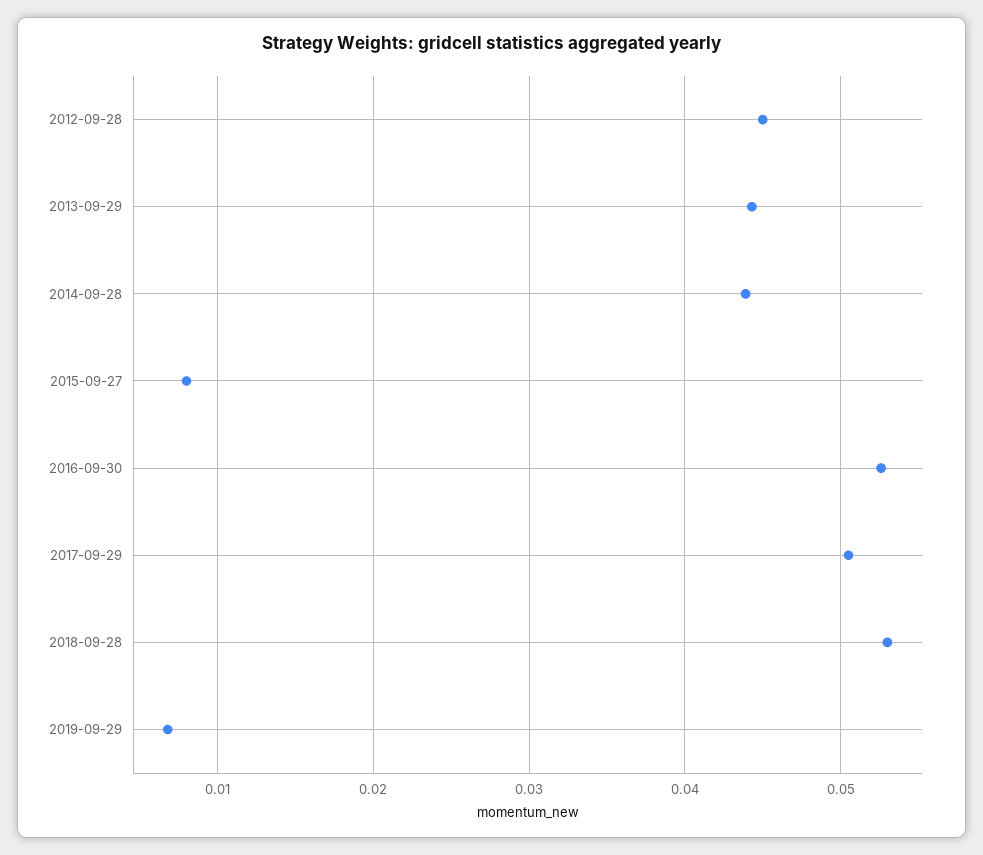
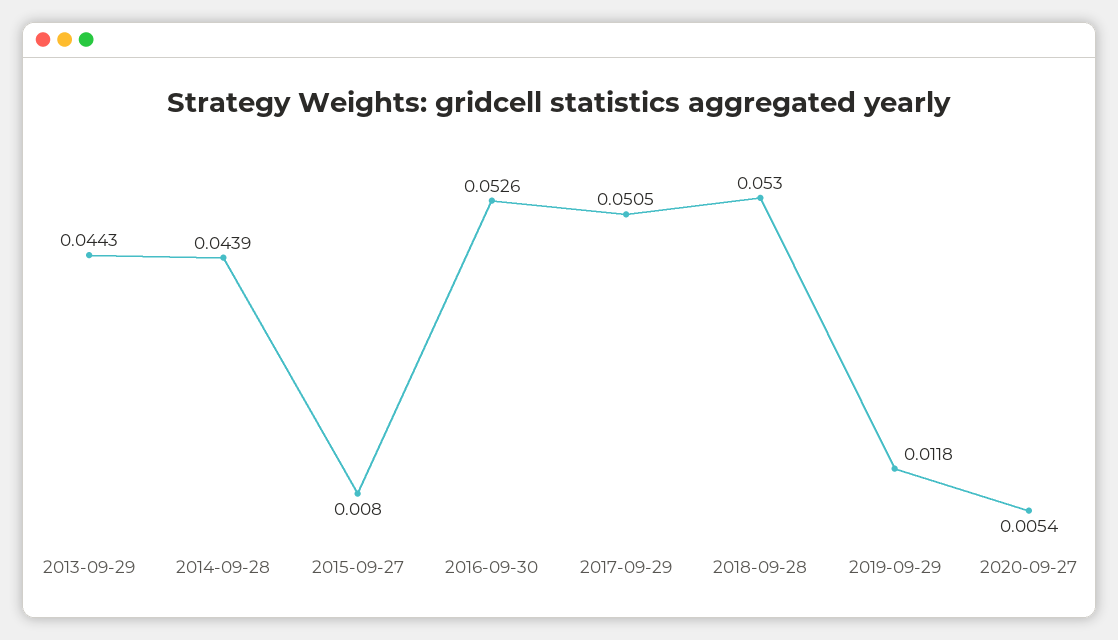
2012-09-28: 0.045 -> none
2019-09-29: 0.007 -> 0.0118
2020-09-27: none -> 0.0054

